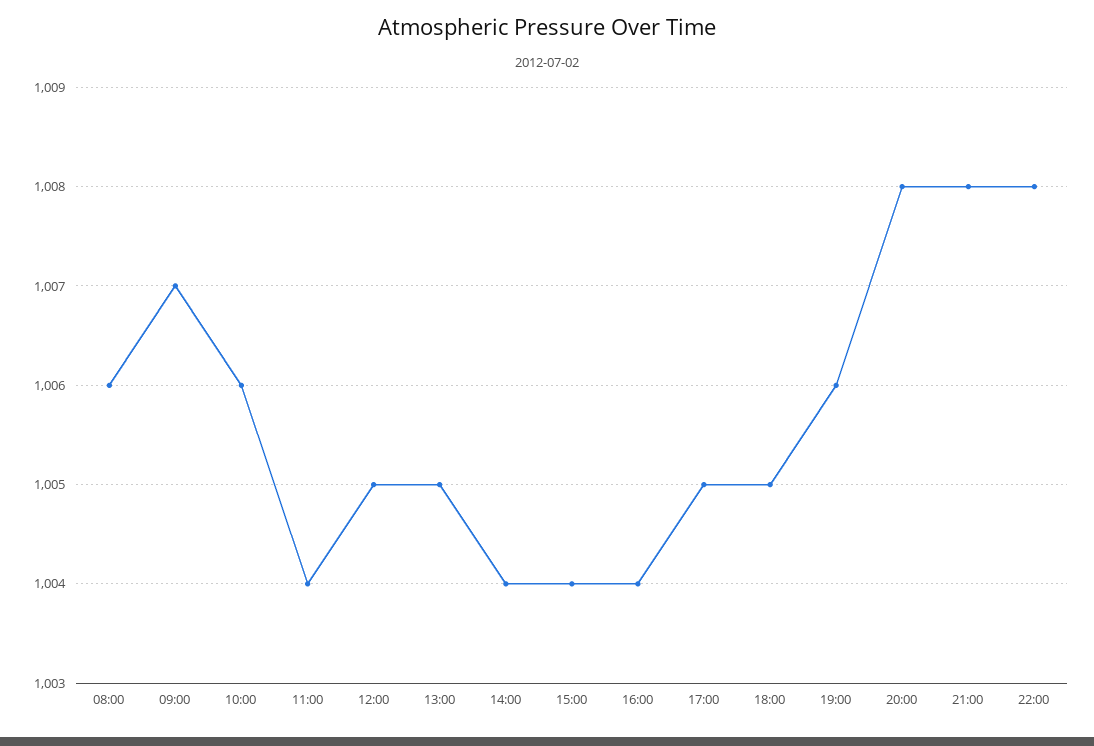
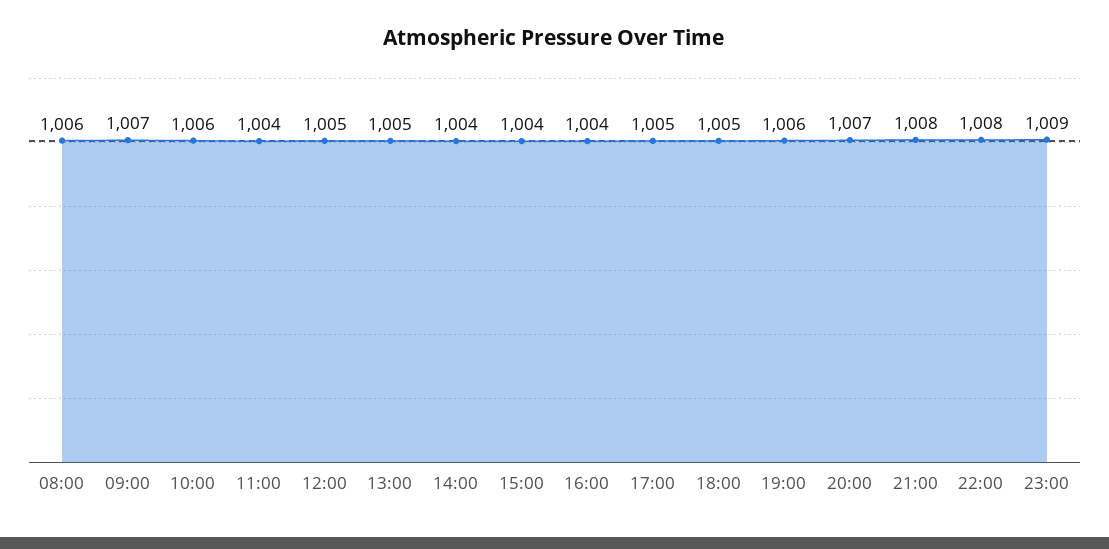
20:00: 1008 -> 1007
23:00: none -> 1009

